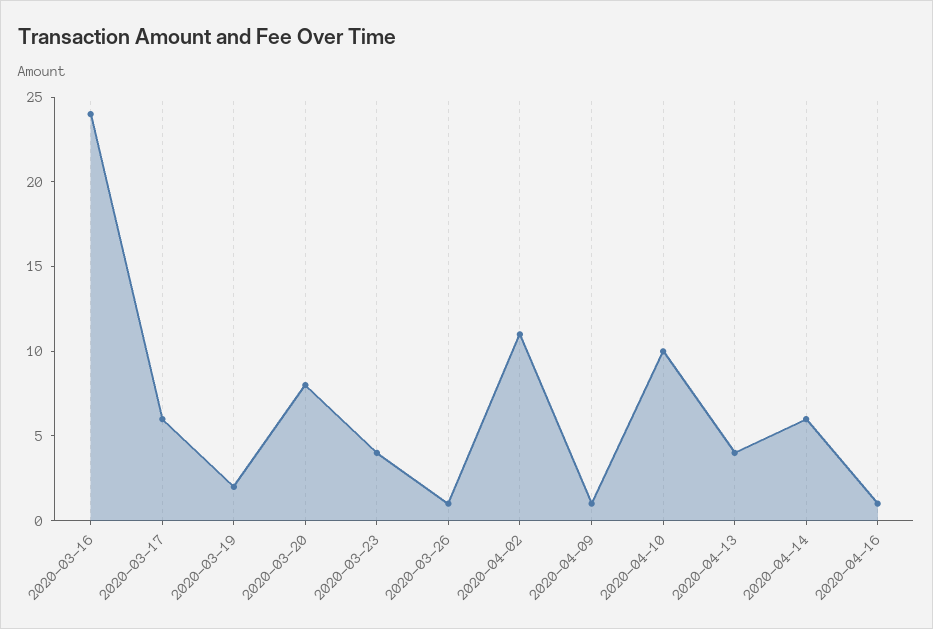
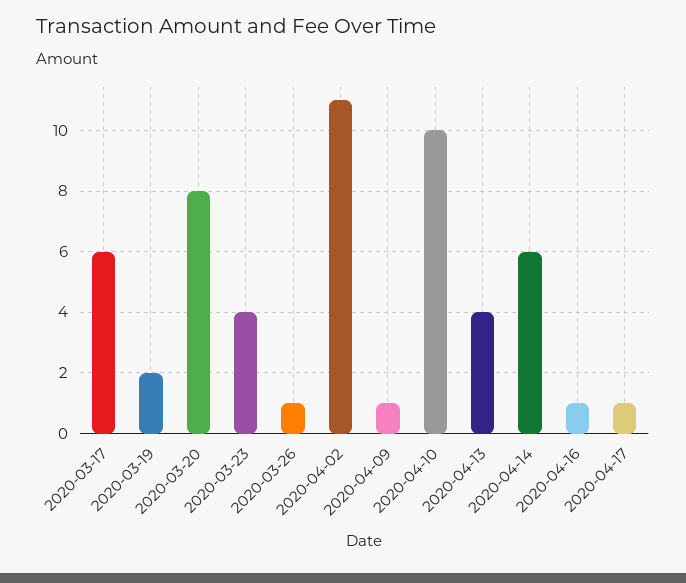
2020-03-16: 24 -> none
2020-04-17: none -> 1

